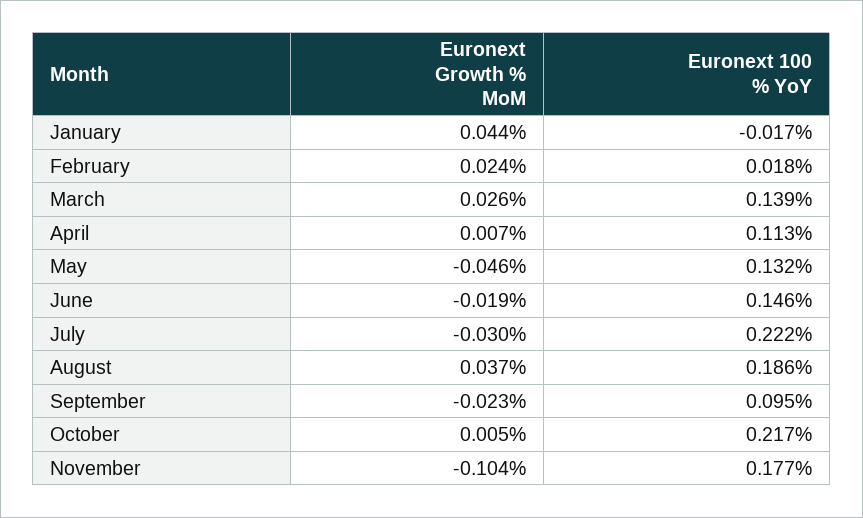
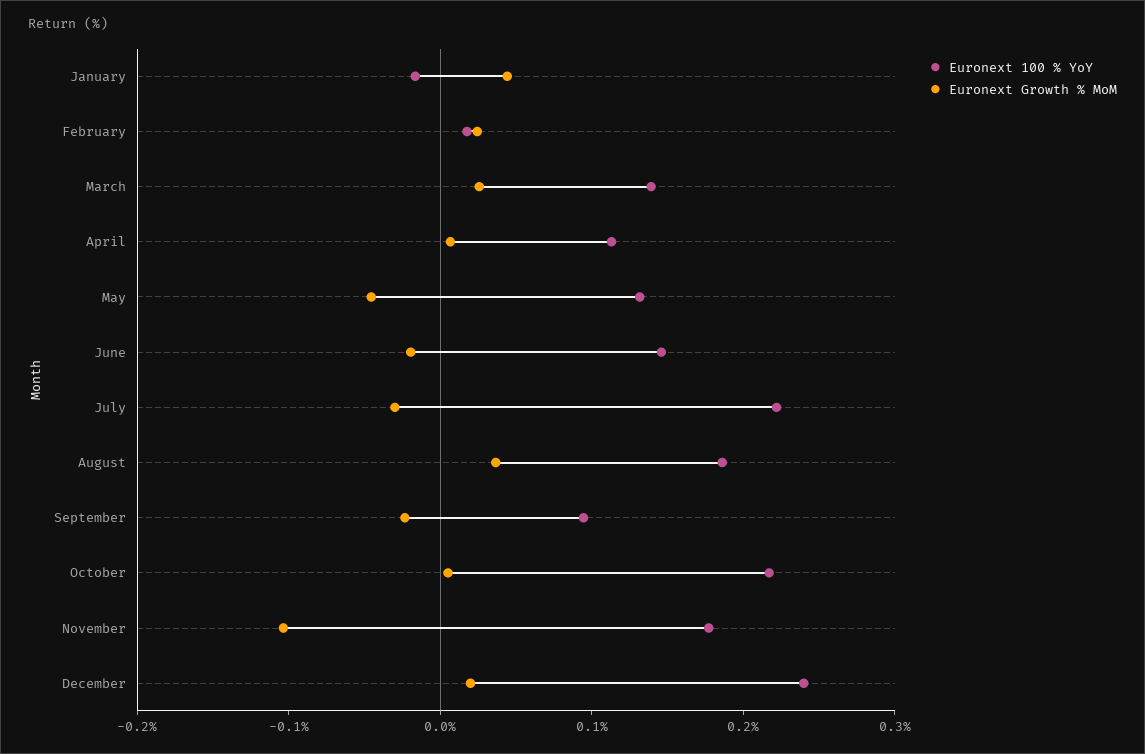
Euronext 100 % YoY, December: none -> 0.24
Euronext Growth % MoM, December: none -> 0.02

